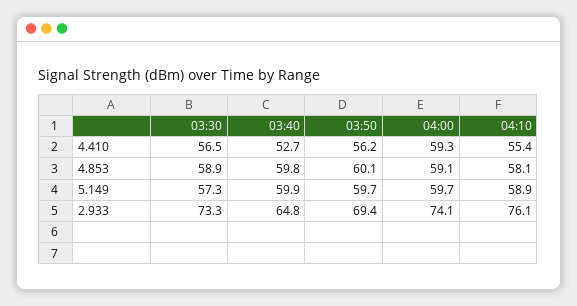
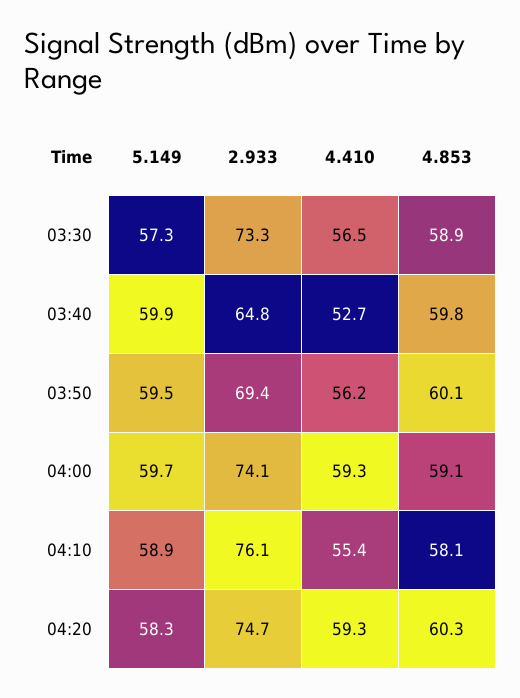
03:50, 5.149: 59.7 -> 59.5
04:20, 5.149: none -> 58.3
04:20, 2.933: none -> 74.7
04:20, 4.410: none -> 59.3
04:20, 4.853: none -> 60.3

